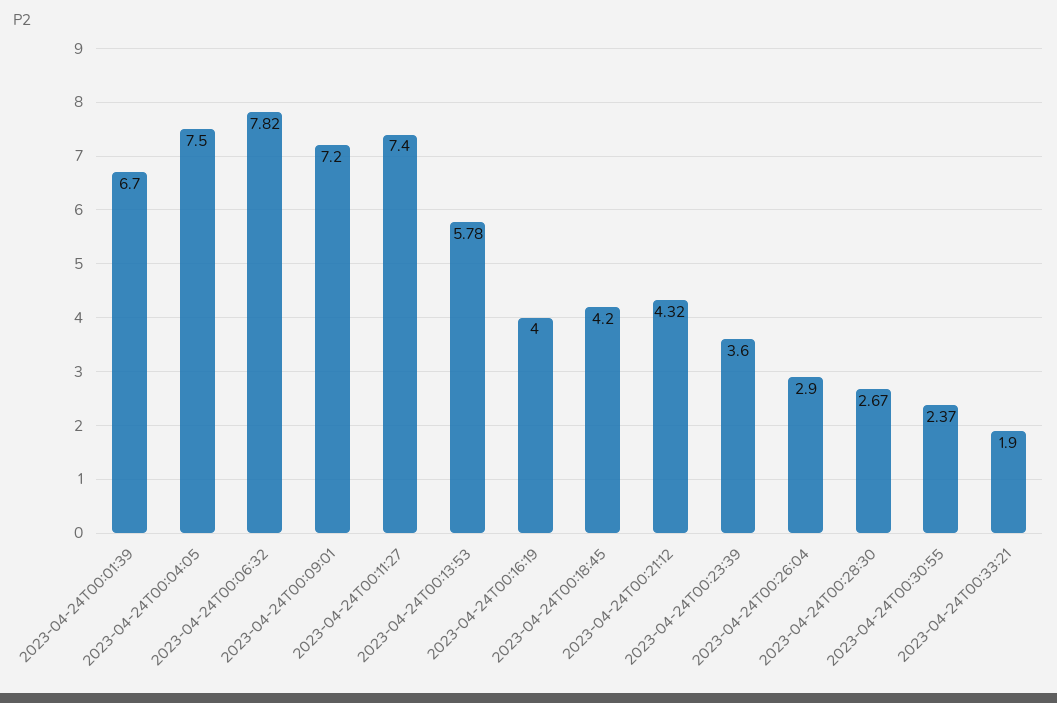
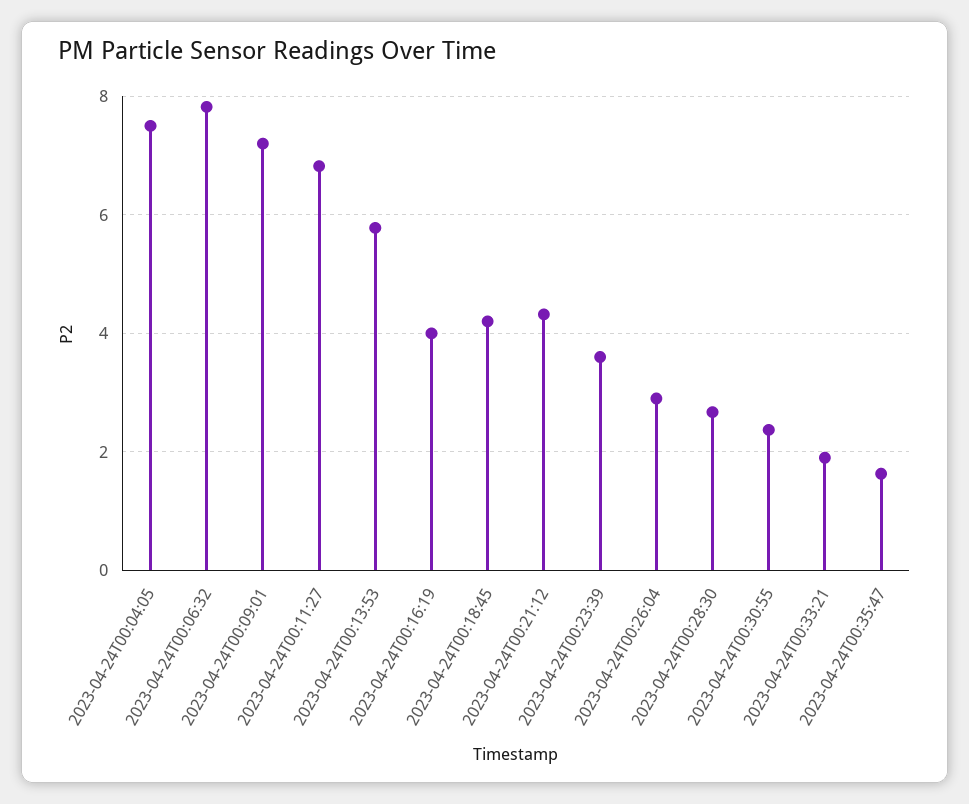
2023-04-24T00:01:39: 6.7 -> none
2023-04-24T00:11:27: 7.4 -> 6.8
2023-04-24T00:35:47: none -> 1.6

